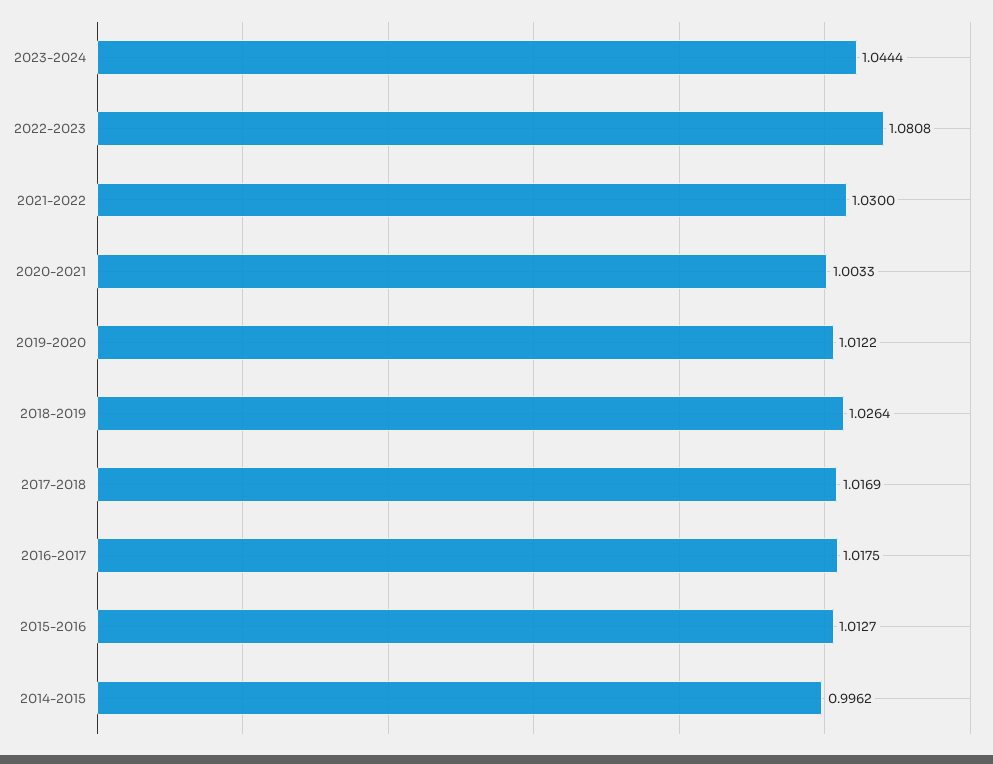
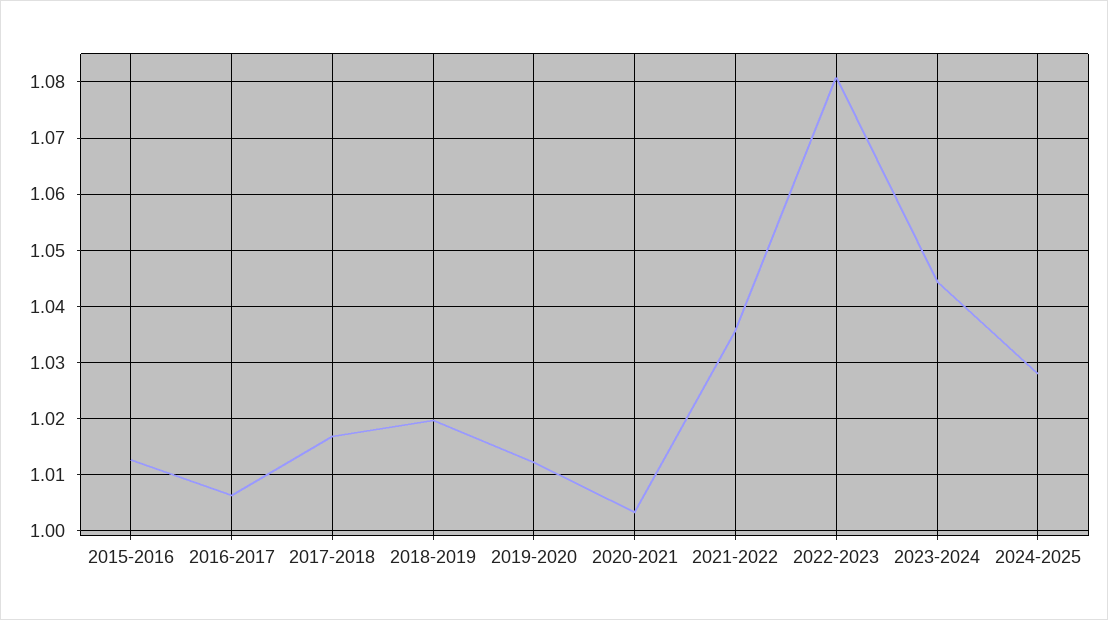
2021-2022: 1.03 -> 1.036
2018-2019: 1.0264 -> 1.02
2016-2017: 1.0175 -> 1.006
2014-2015: 0.9962 -> none
2024-2025: none -> 1.028

